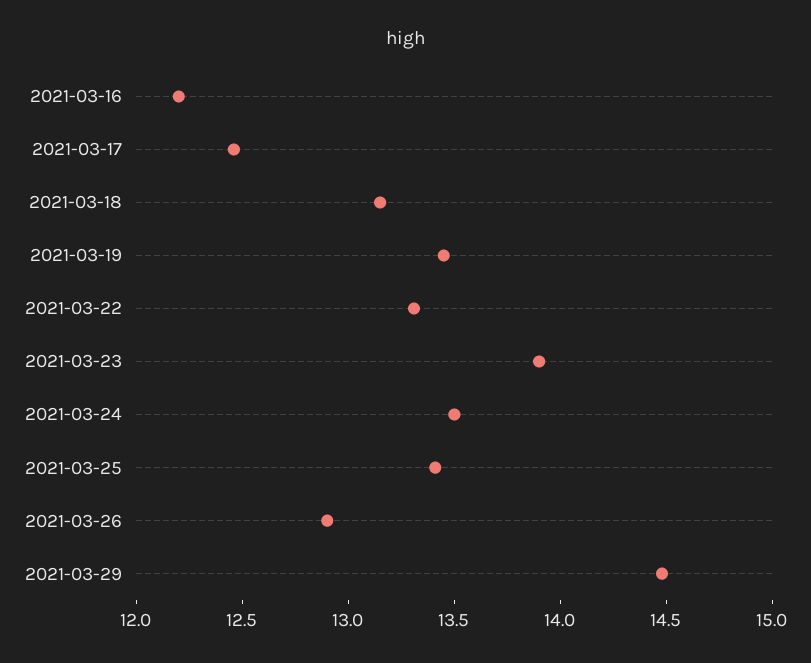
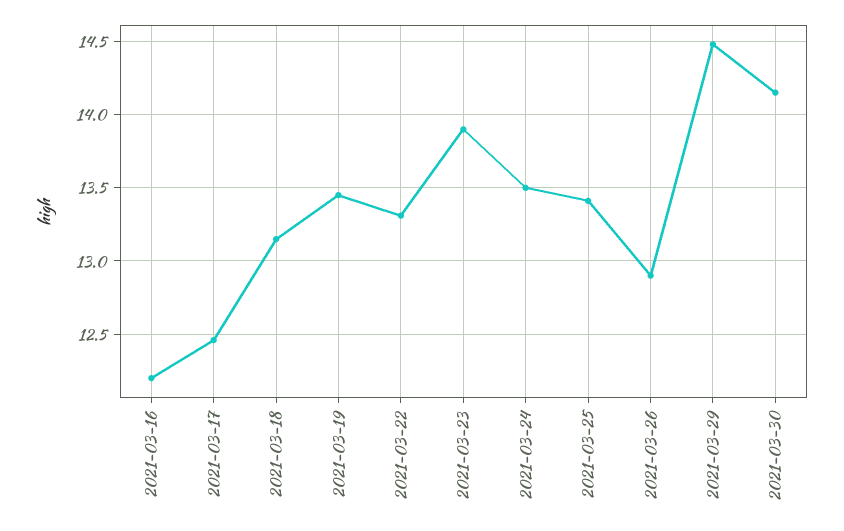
2021-03-30: none -> 14.15

